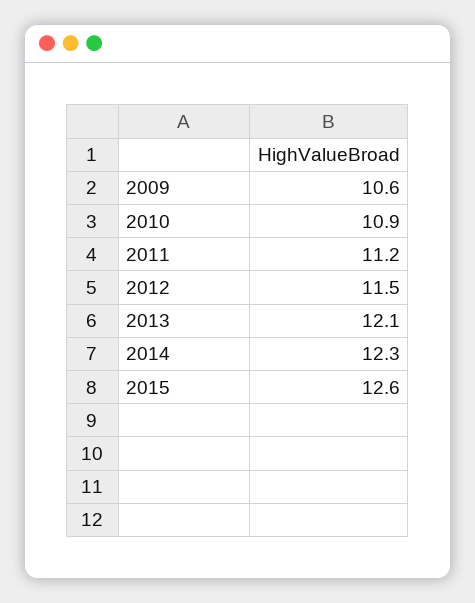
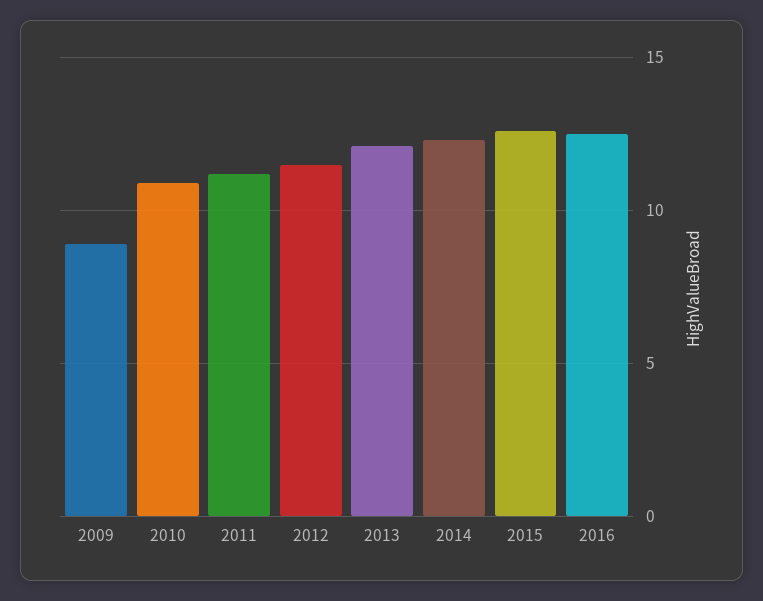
2009: 10.6 -> 9
2016: none -> 12.5

